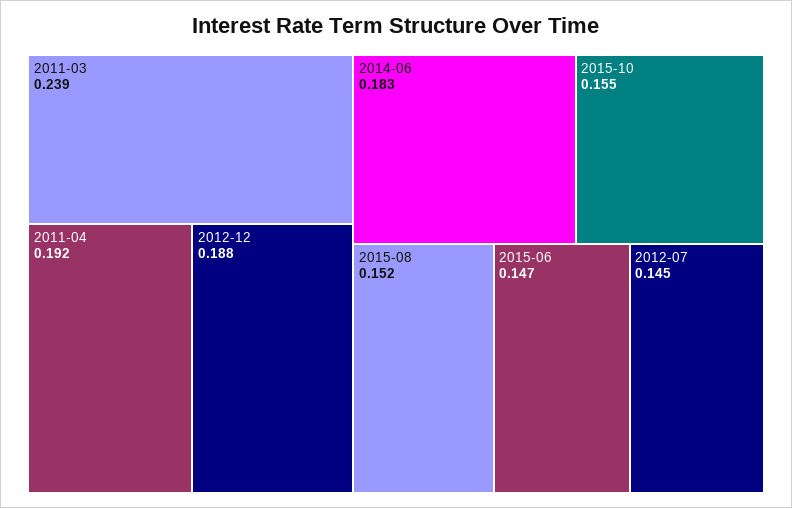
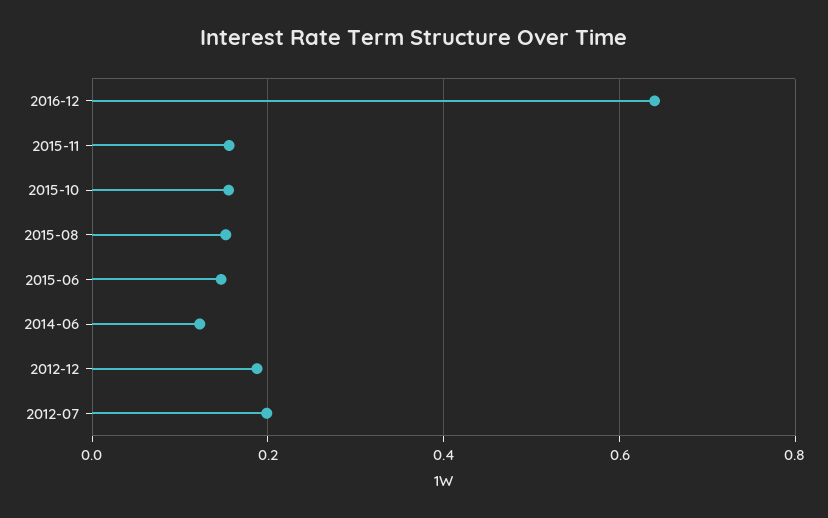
2011-03: 0.239 -> none
2011-04: 0.192 -> none
2014-06: 0.183 -> 0.12
2012-07: 0.145 -> 0.2
2016-12: none -> 0.64
2015-11: none -> 0.16

